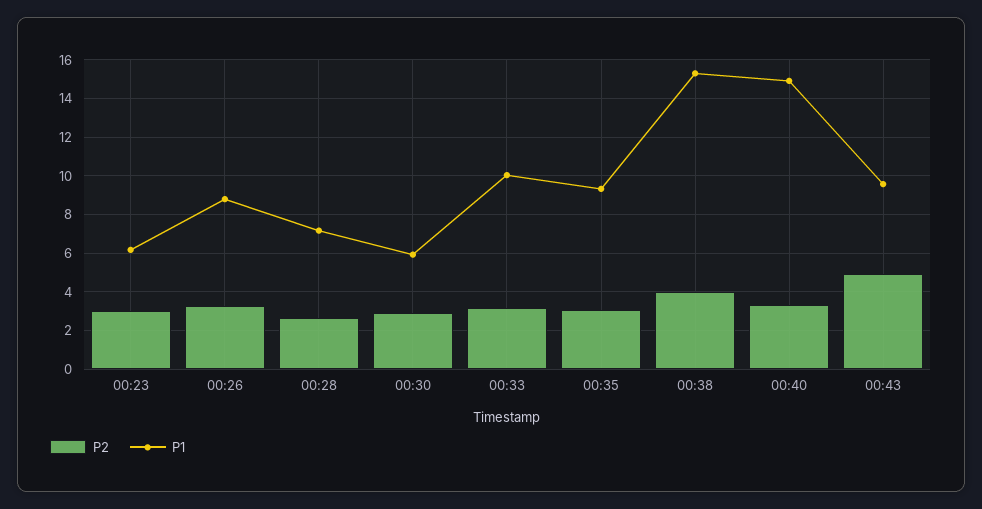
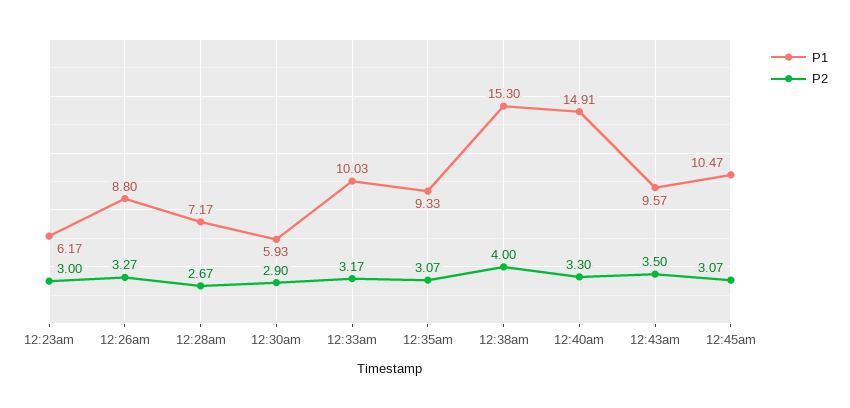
P2, 00:43: 5 -> 3.5
P1, 12:45am: none -> 10.47
P2, 12:45am: none -> 3.07

